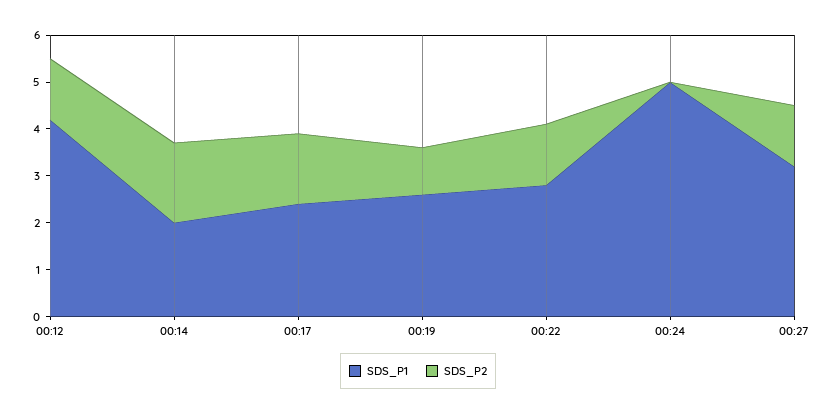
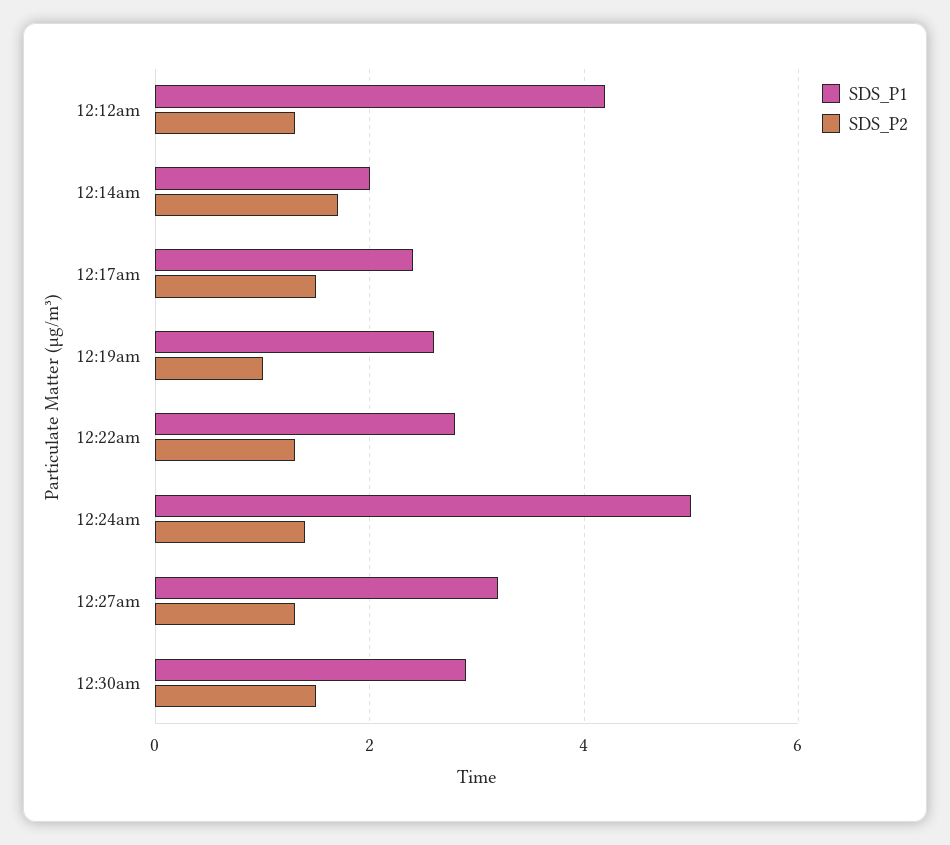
SDS_P2, 00:24: 0 -> 1.5
SDS_P1, 12:30am: none -> 3
SDS_P2, 12:30am: none -> 1.5

